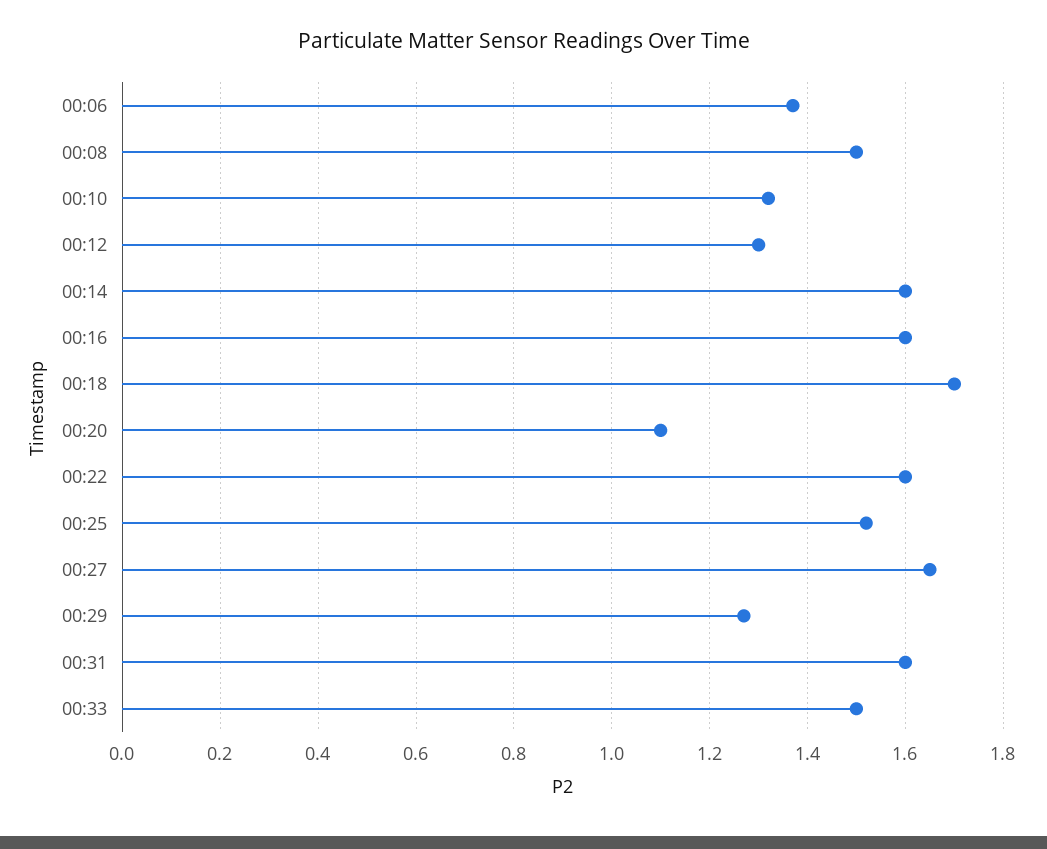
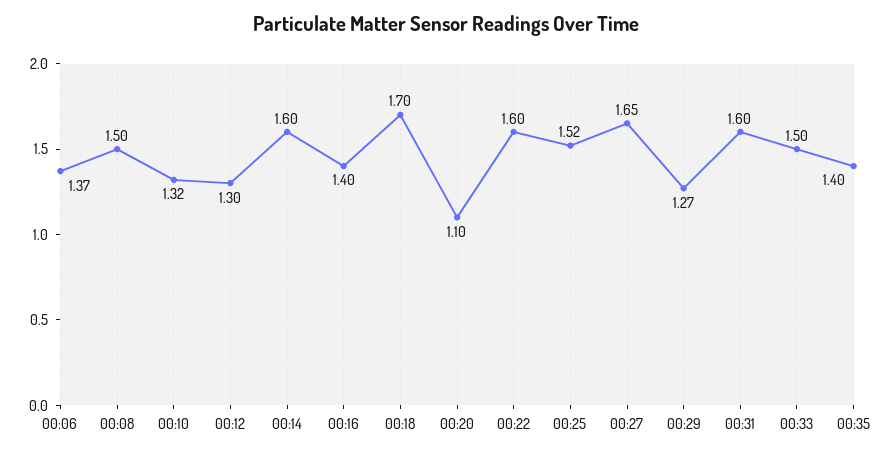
00:16: 1.6 -> 1.4
00:35: none -> 1.4

